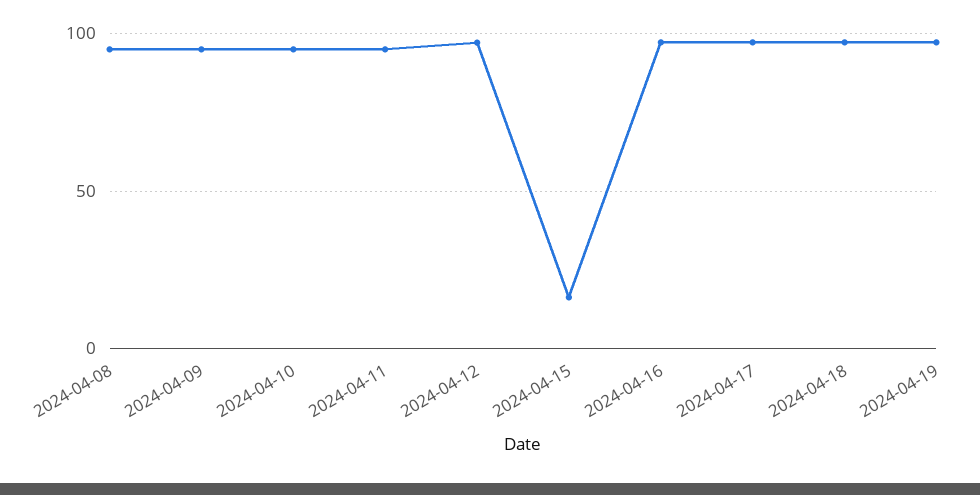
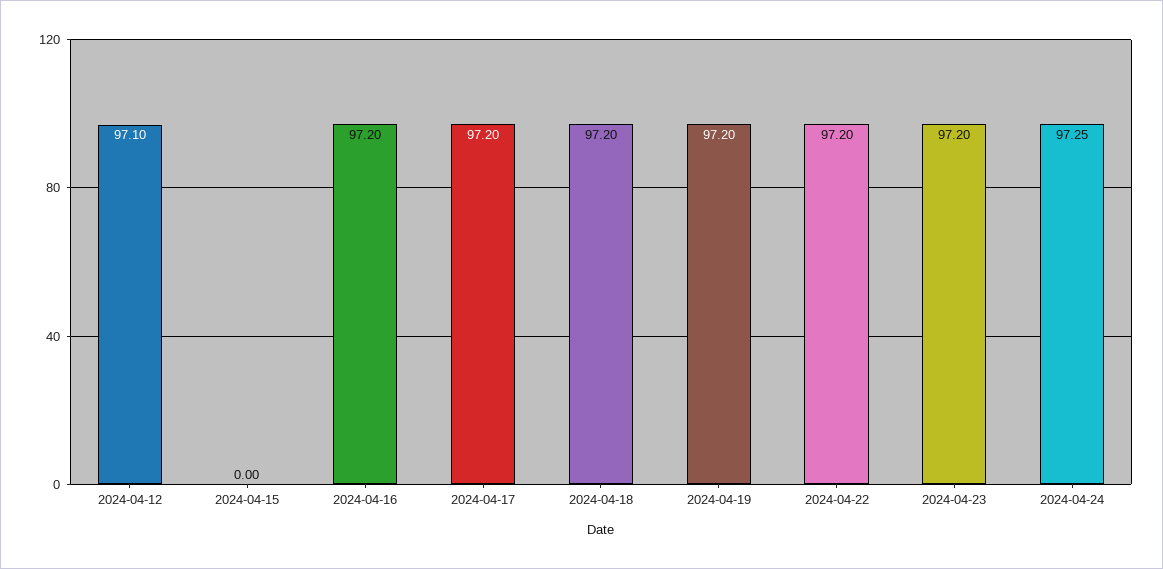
2024-04-08: 95 -> none
2024-04-09: 95 -> none
2024-04-10: 95 -> none
2024-04-11: 95 -> none
2024-04-15: 15 -> 0
2024-04-22: none -> 97.2
2024-04-23: none -> 97.2
2024-04-24: none -> 97.25

